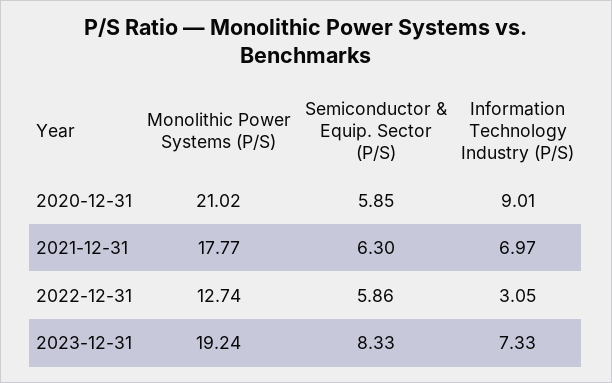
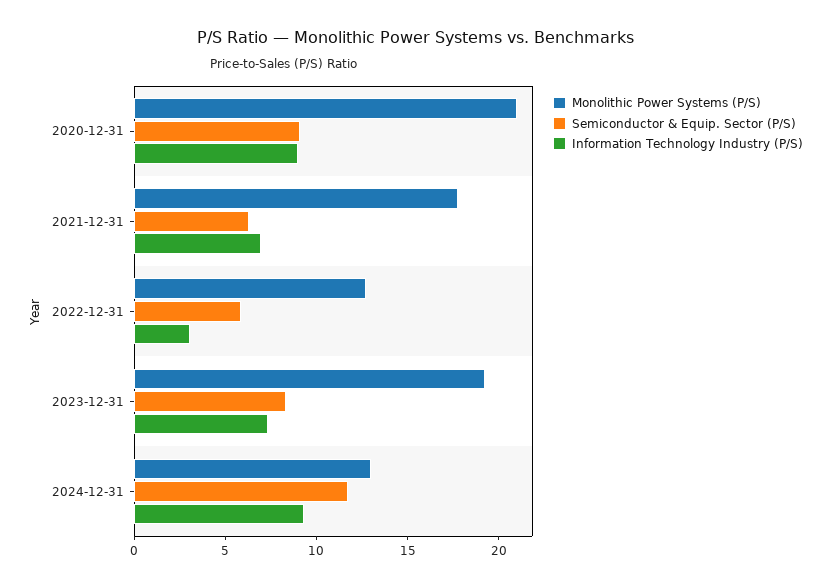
Semiconductor & Equip. Sector (P/S), 2020-12-31: 5.85 -> 9
Monolithic Power Systems (P/S), 2024-12-31: none -> 13
Semiconductor & Equip. Sector (P/S), 2024-12-31: none -> 12
Information Technology Industry (P/S), 2024-12-31: none -> 9

